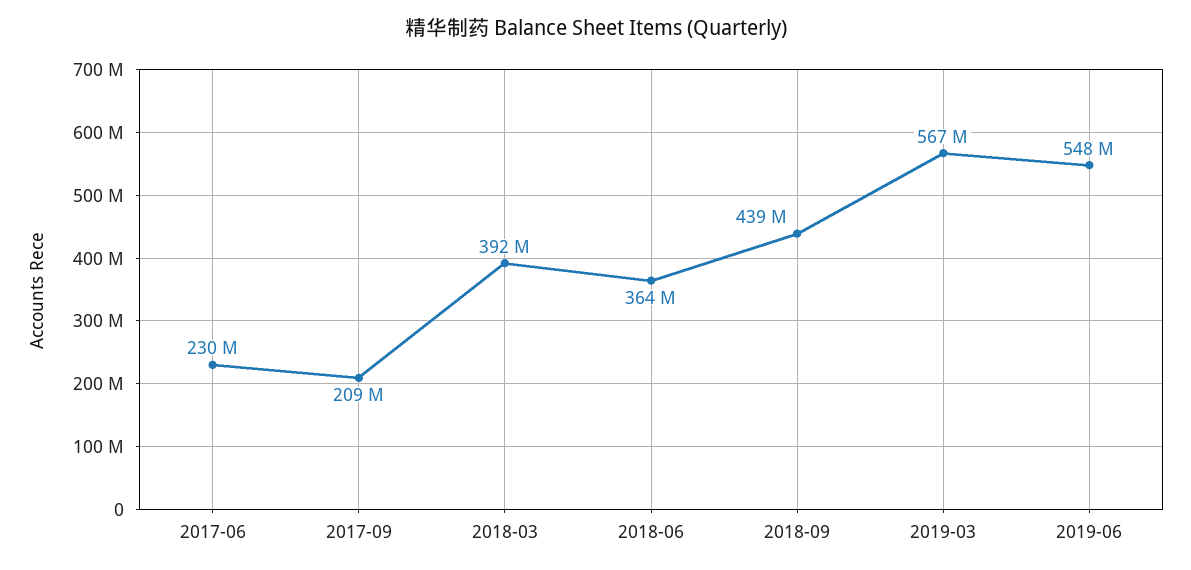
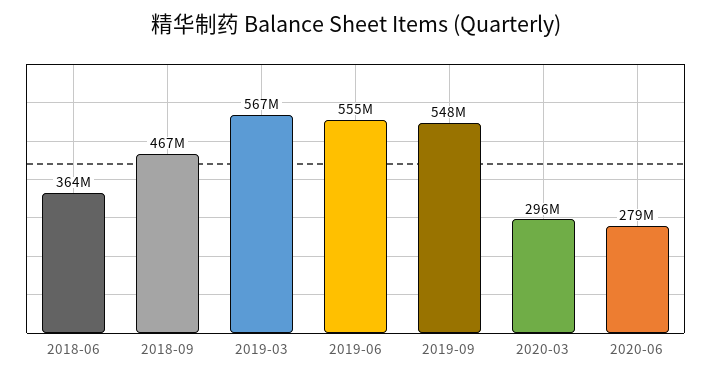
2017-06: 230000000 -> none
2017-09: 209000000 -> none
2018-03: 392000000 -> none
2018-09: 439000000 -> 467000000
2019-06: 548000000 -> 555000000
2019-09: none -> 548000000
2020-03: none -> 296000000
2020-06: none -> 279000000

